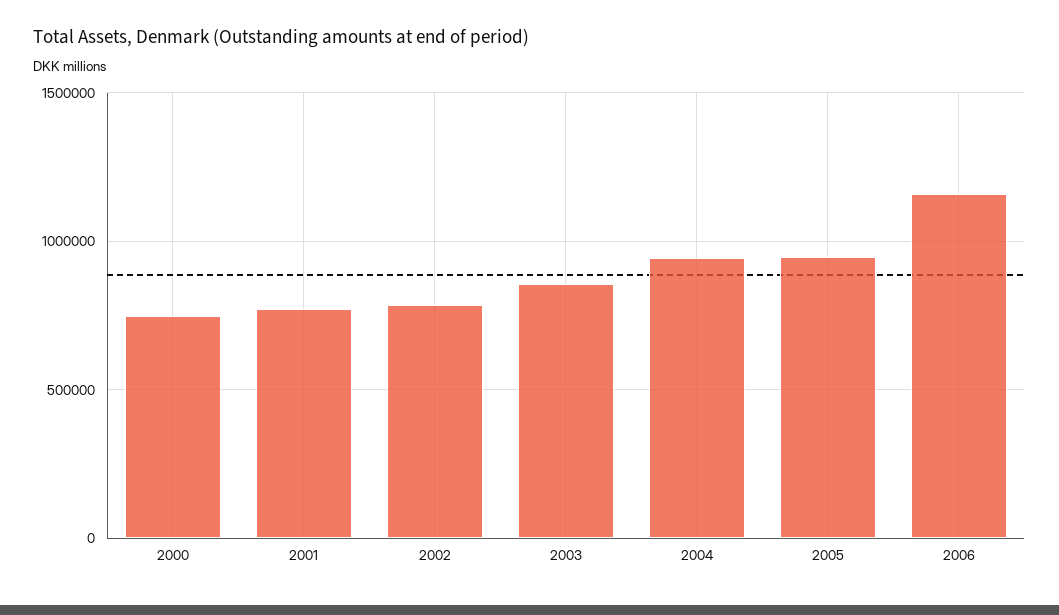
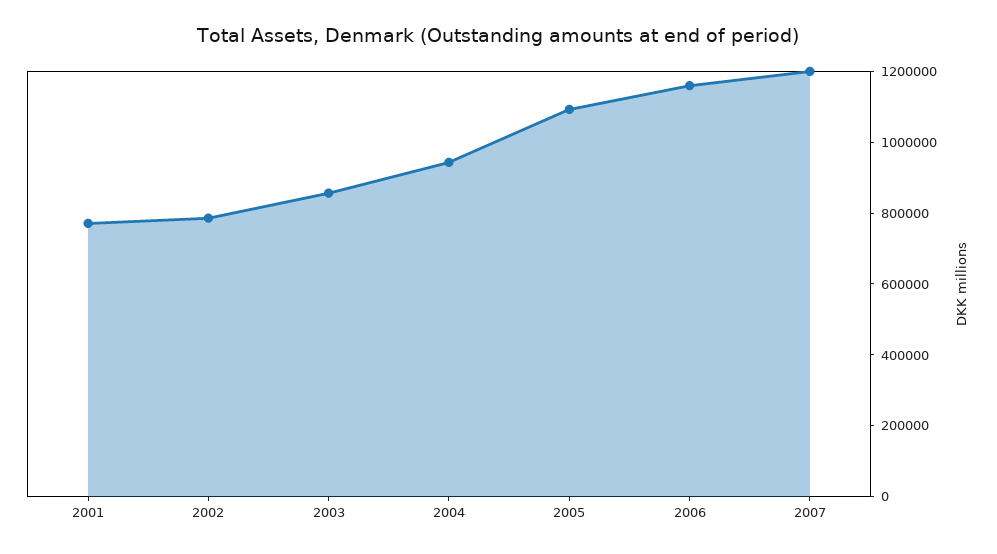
2000: 750000 -> none
2005: 950000 -> 1100000
2007: none -> 1200000

